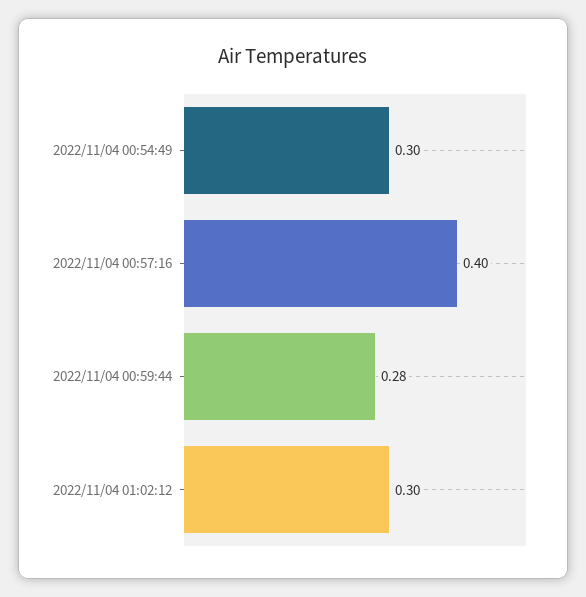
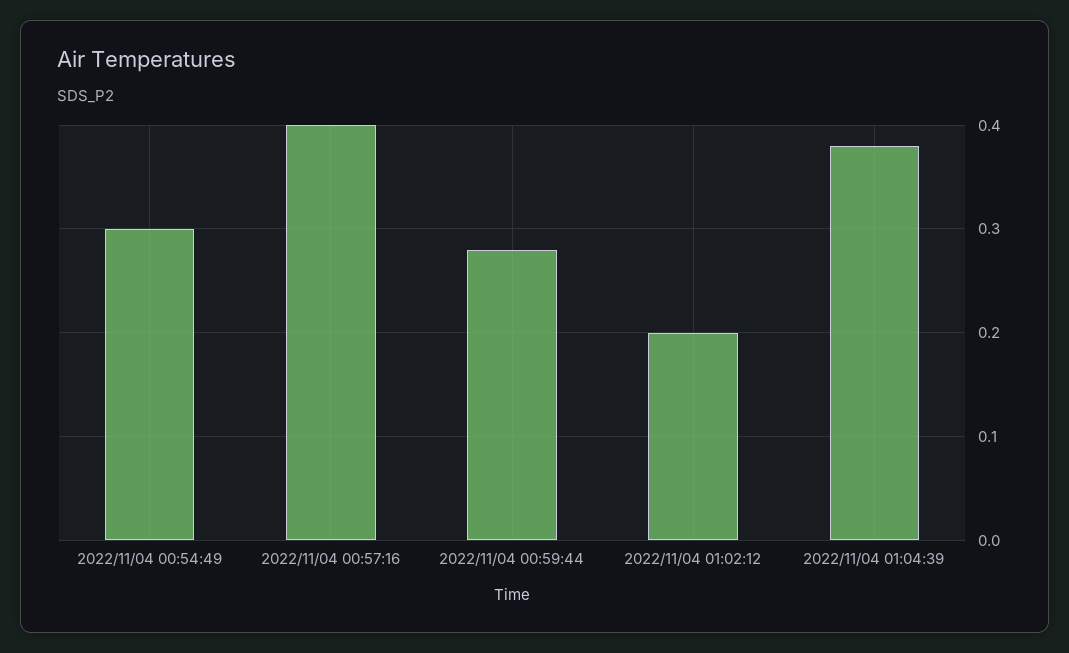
2022/11/04 01:02:12: 0.3 -> 0.2
2022/11/04 01:04:39: none -> 0.38

